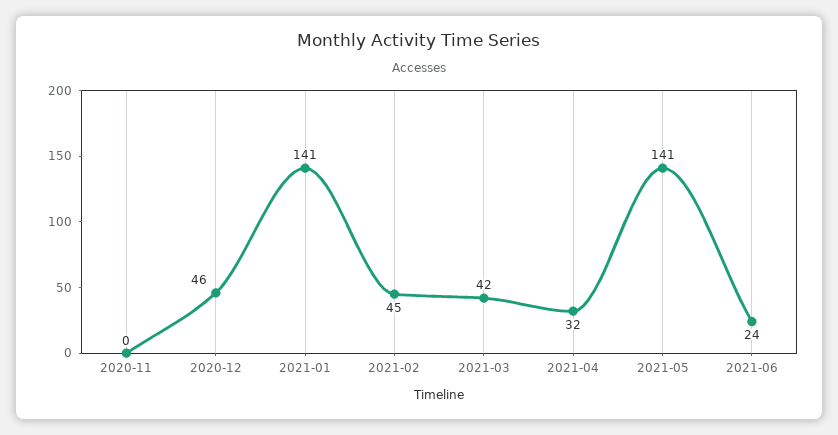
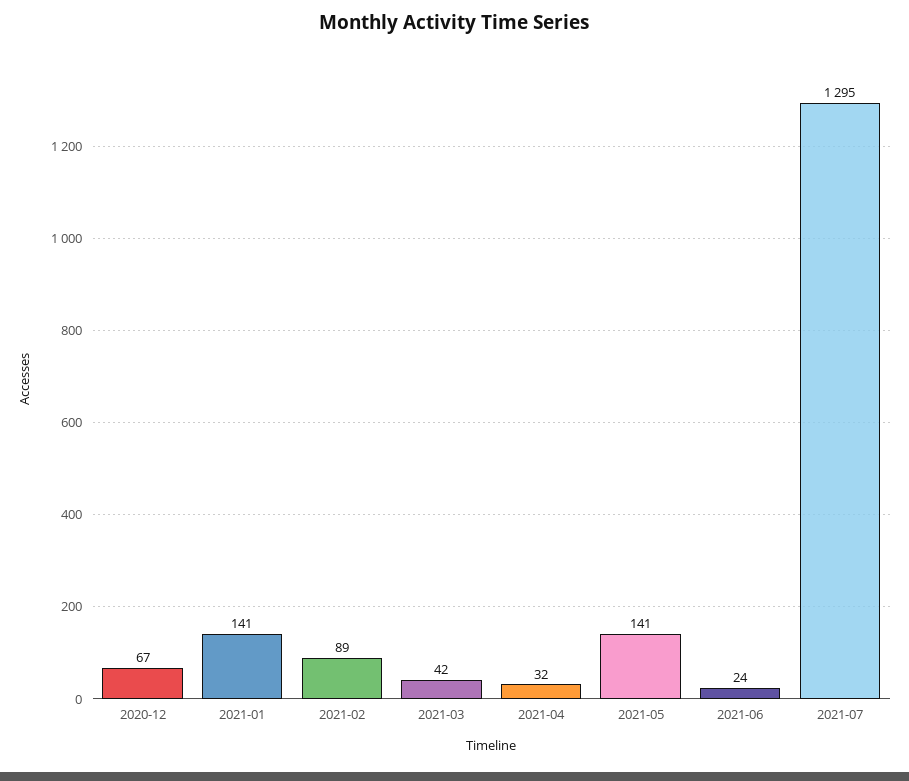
2020-11: 0 -> none
2020-12: 46 -> 67
2021-02: 45 -> 89
2021-07: none -> 1295

